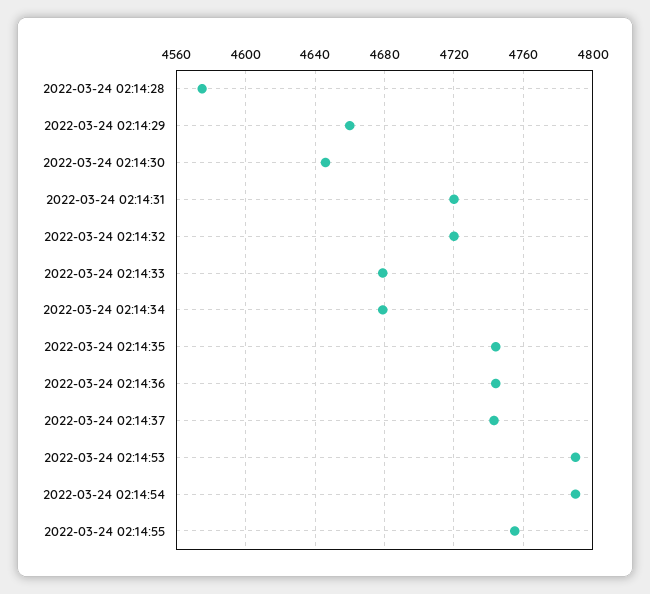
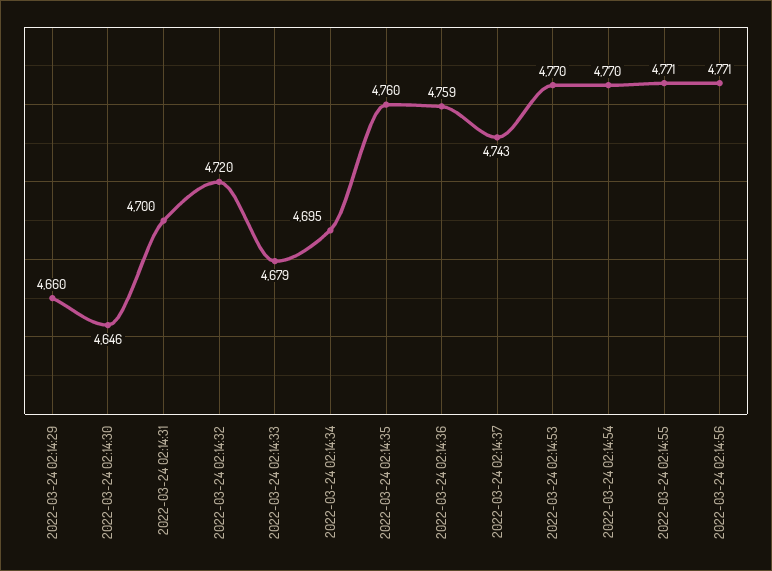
2022-03-24 02:14:28: 4575 -> none
2022-03-24 02:14:31: 4720 -> 4700
2022-03-24 02:14:34: 4680 -> 4695
2022-03-24 02:14:35: 4745 -> 4760
2022-03-24 02:14:36: 4745 -> 4759
2022-03-24 02:14:53: 4790 -> 4770
2022-03-24 02:14:54: 4790 -> 4770
2022-03-24 02:14:55: 4755 -> 4771
2022-03-24 02:14:56: none -> 4771

